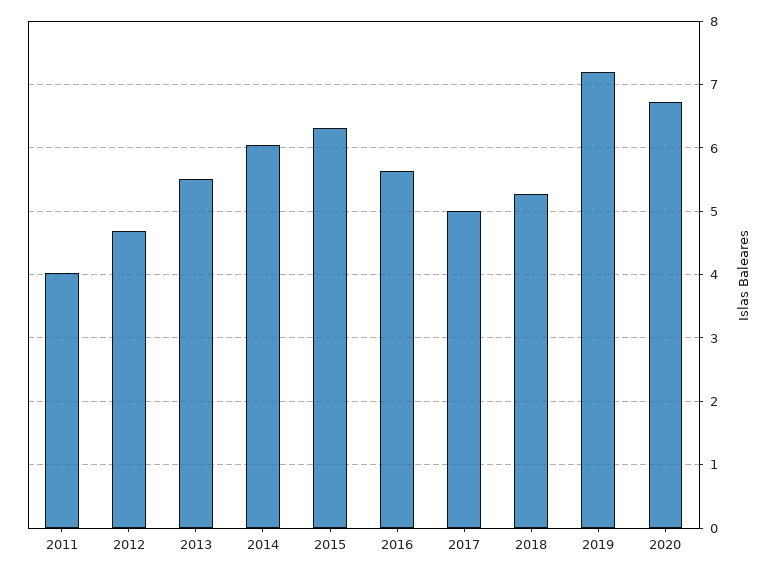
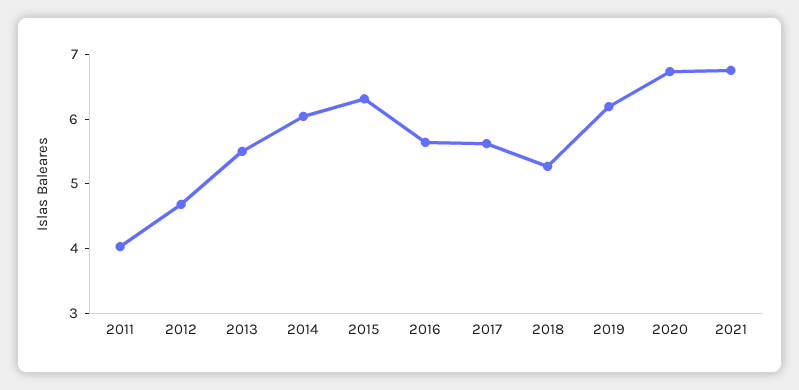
2017: 5 -> 5.6
2019: 7.2 -> 6.2
2021: none -> 6.8

